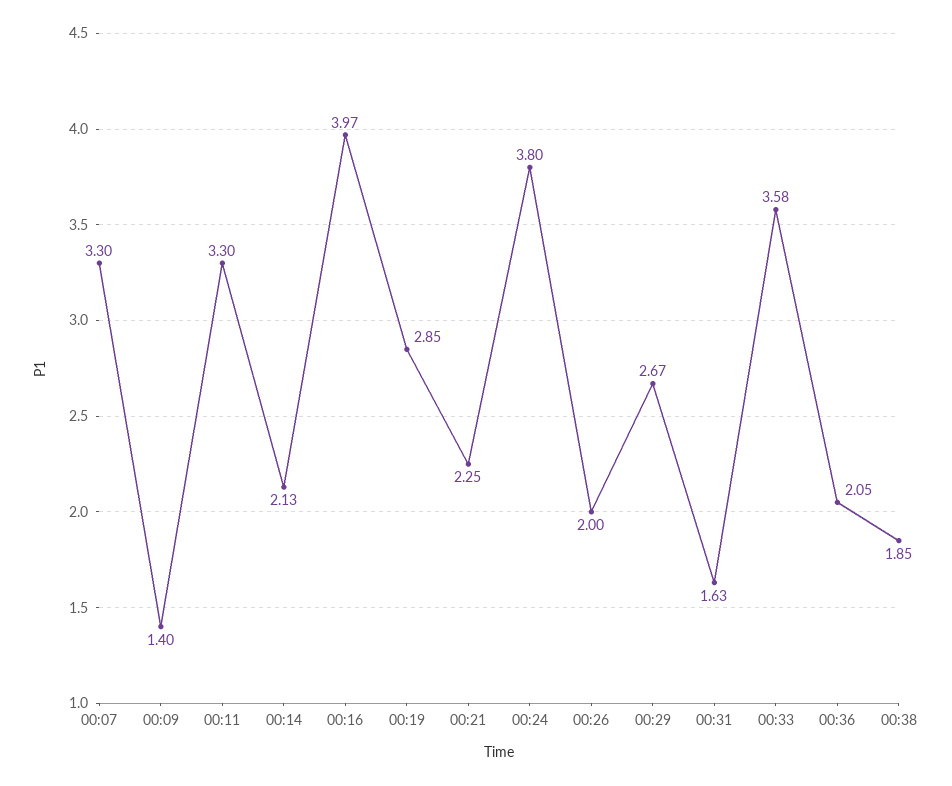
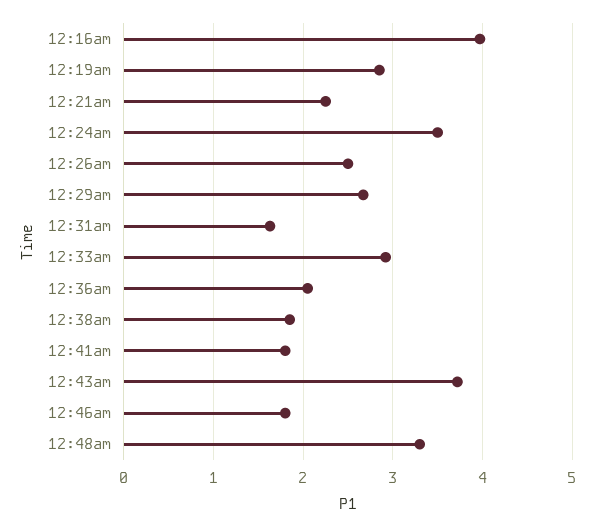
00:07: 3.3 -> none
00:09: 1.4 -> none
00:11: 3.3 -> none
00:14: 2.13 -> none
00:24: 3.8 -> 3.5
00:26: 2 -> 2.5
00:33: 3.58 -> 2.9
12:41am: none -> 1.8
12:43am: none -> 3.7
12:46am: none -> 1.8
12:48am: none -> 3.3

